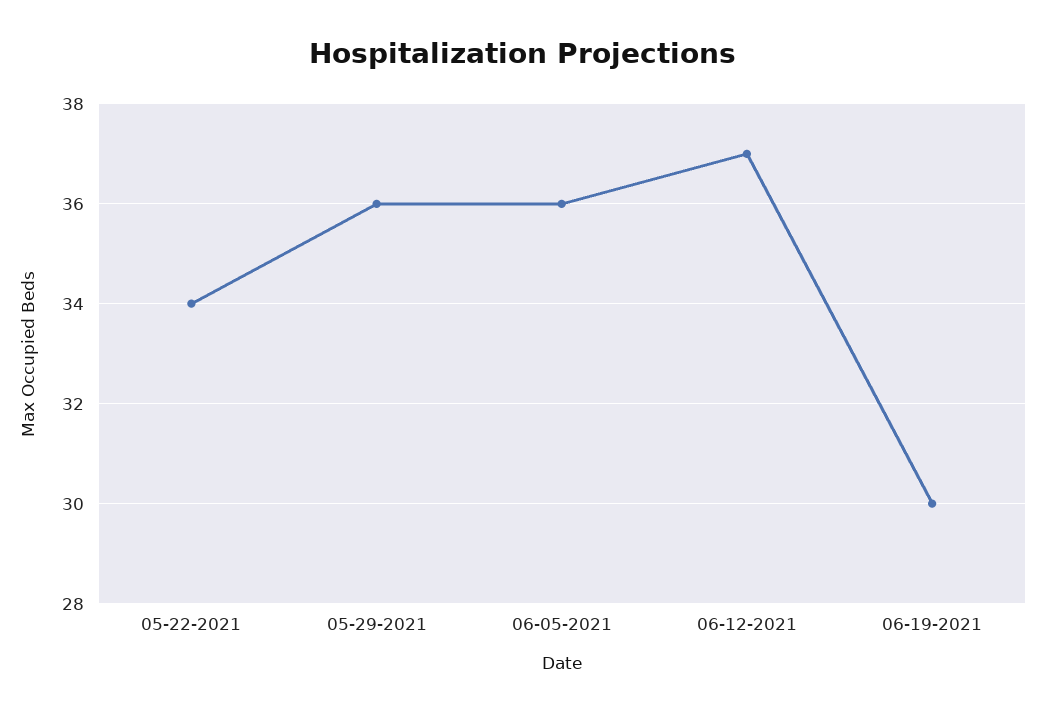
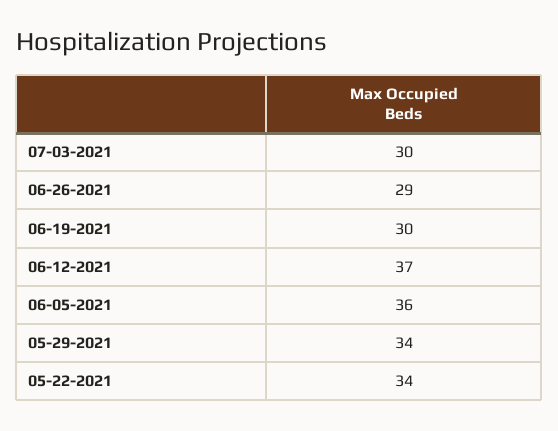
05-29-2021: 36 -> 34
07-03-2021: none -> 30
06-26-2021: none -> 29

